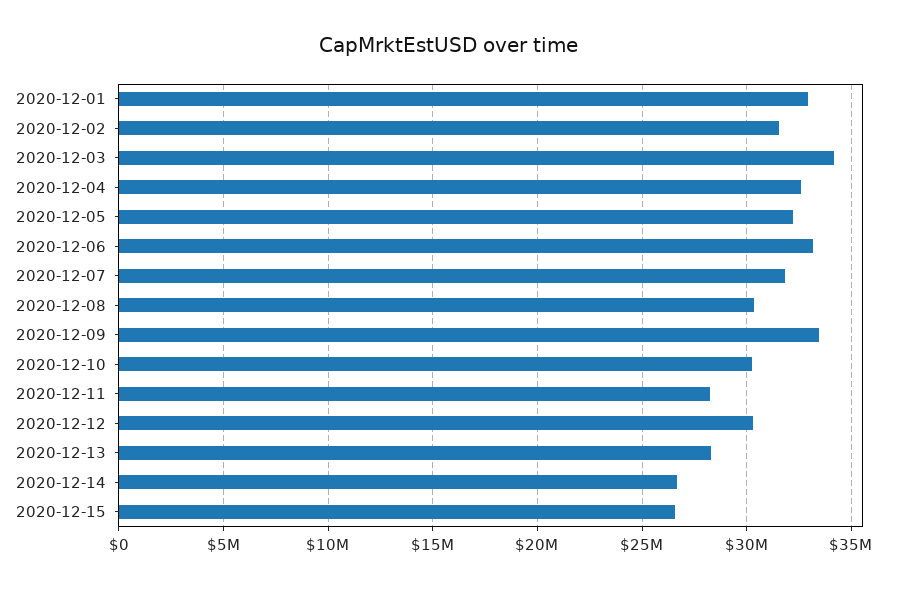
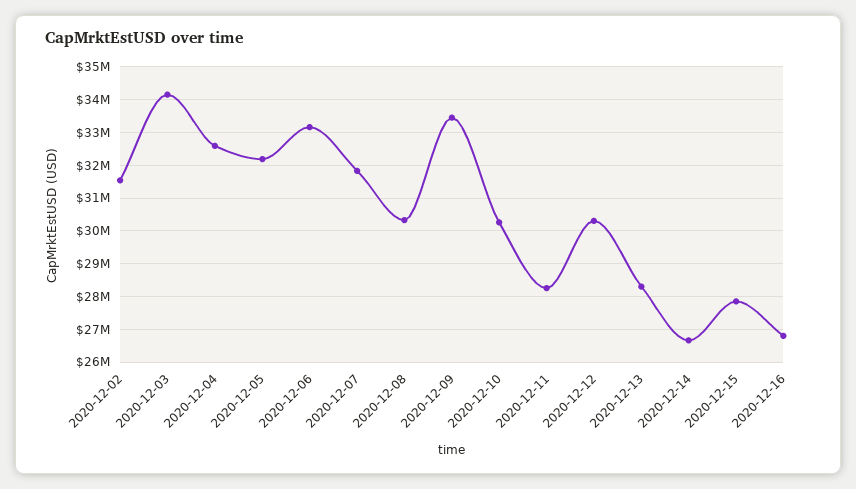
2020-12-01: 33000000 -> none
2020-12-15: 26500000 -> 27800000
2020-12-16: none -> 26800000

